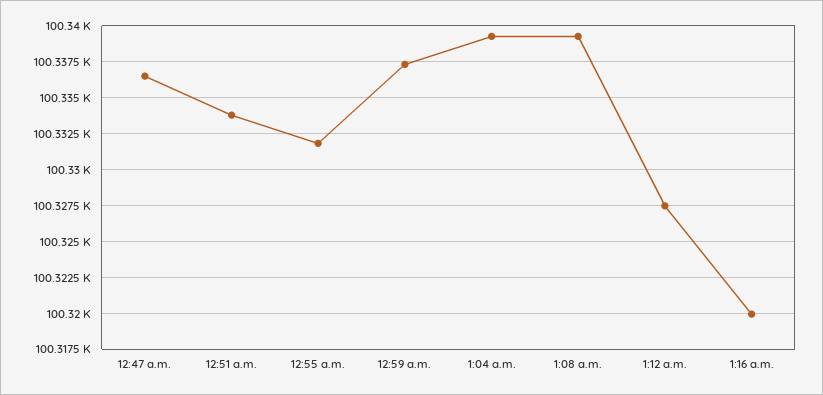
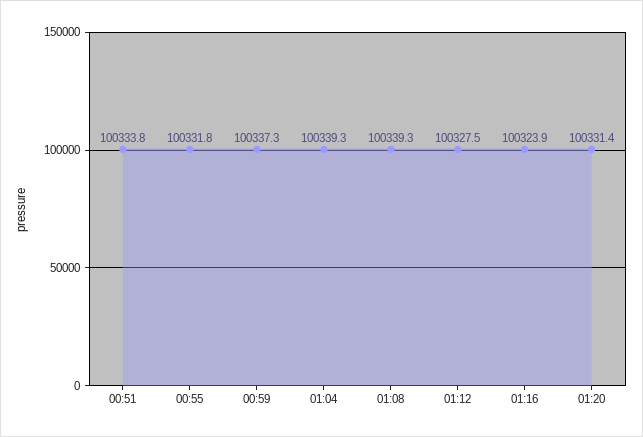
12:47 a.m.: 100336.5 -> none
1:16 a.m.: 100320 -> 100323.9
01:20: none -> 100331.4

